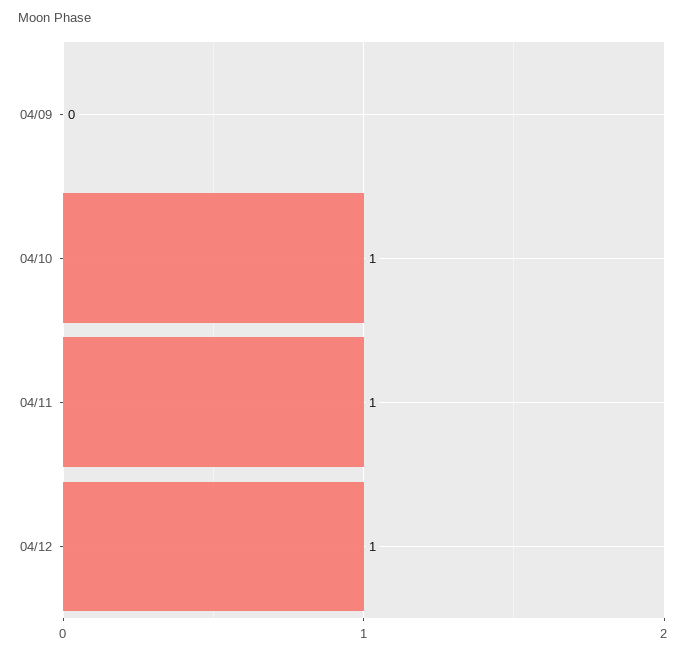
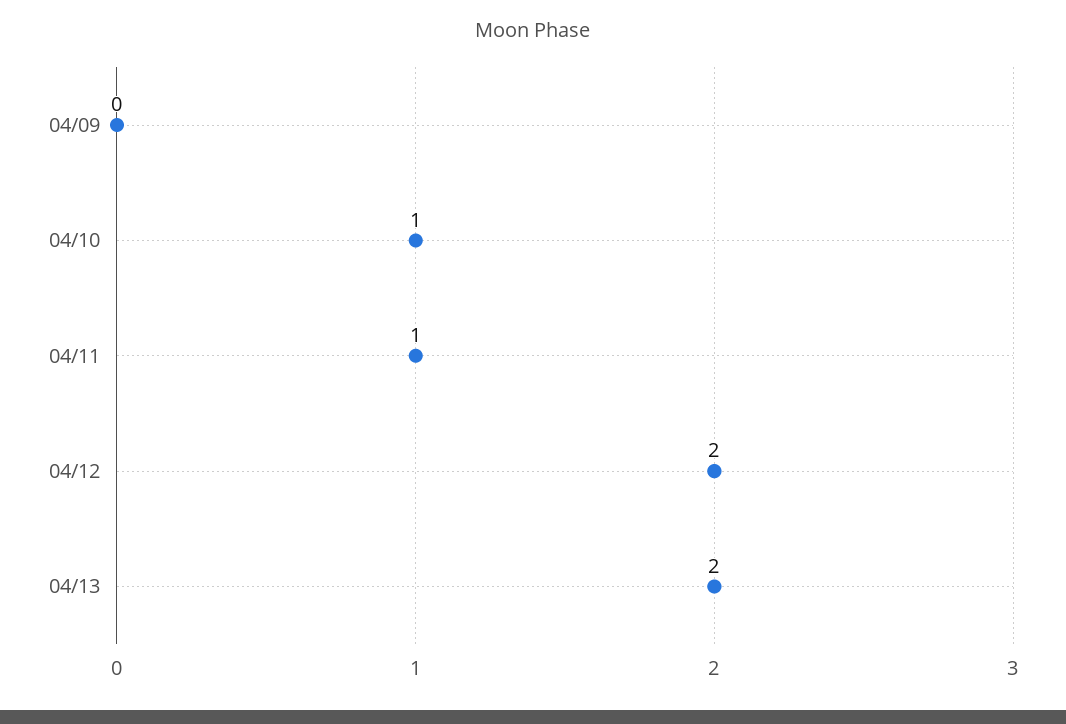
04/12: 1 -> 2
04/13: none -> 2

